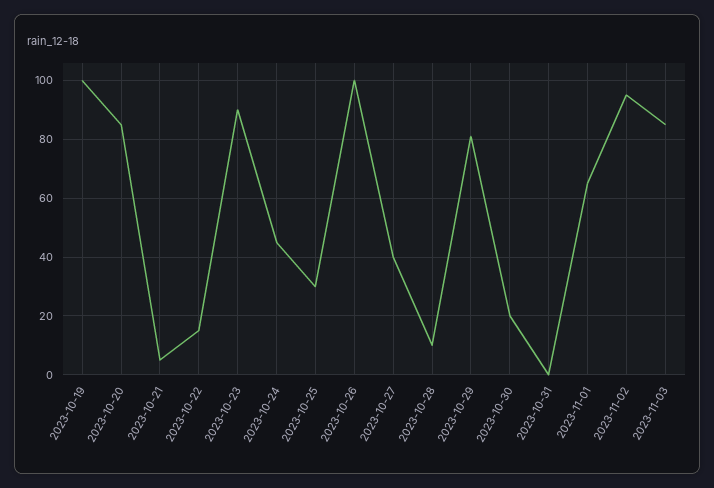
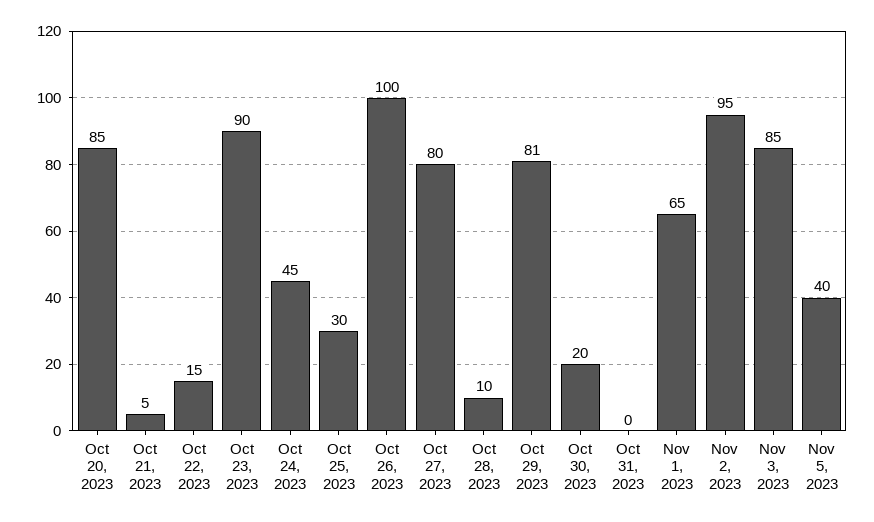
2023-10-19: 100 -> none
2023-10-27: 40 -> 80
Nov 5, 2023: none -> 40

